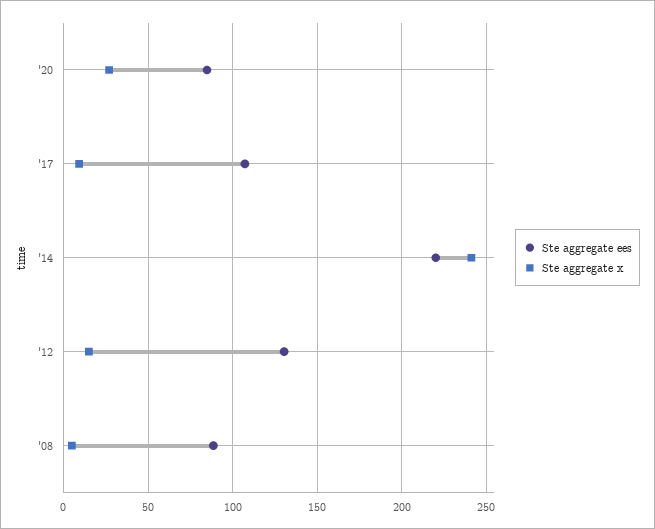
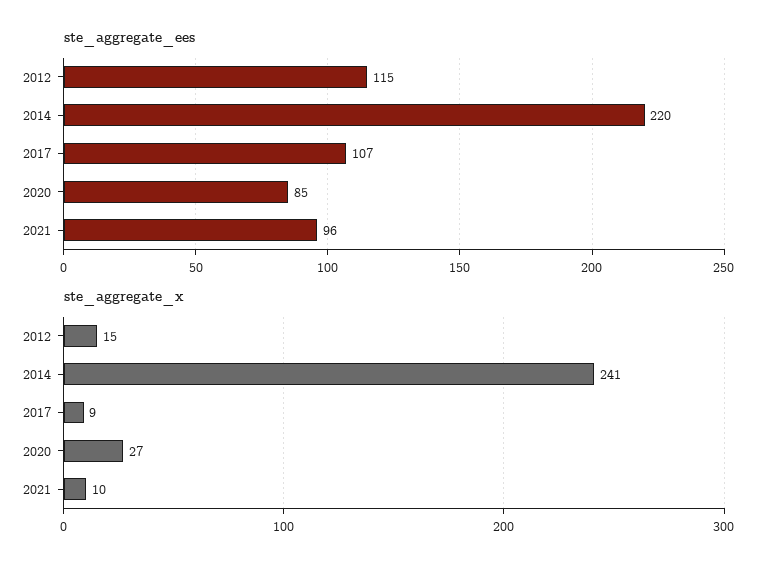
Ste aggregate ees, '12: 130 -> 115
Ste aggregate ees, '08: 90 -> none
Ste aggregate x, '08: 5 -> none
Ste aggregate ees, 2021: none -> 96
Ste aggregate x, 2021: none -> 10

